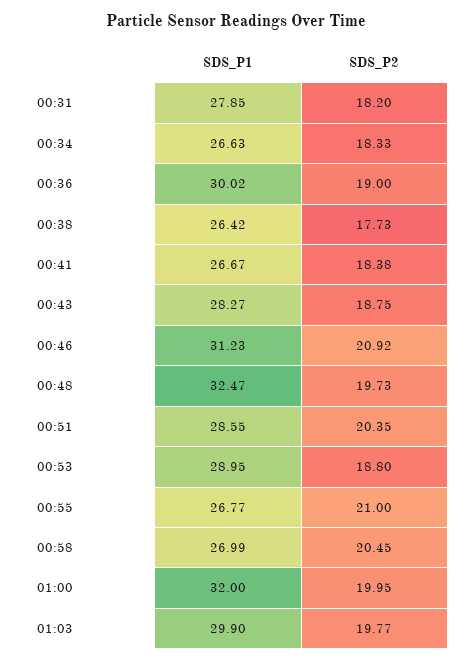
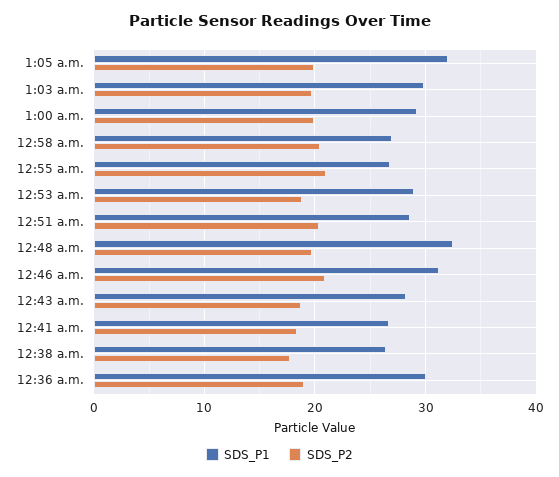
SDS_P1, 00:31: 27.85 -> none
SDS_P2, 00:31: 18.2 -> none
SDS_P1, 00:34: 26.63 -> none
SDS_P2, 00:34: 18.33 -> none
SDS_P1, 01:00: 32 -> 29
SDS_P1, 1:05 a.m.: none -> 32
SDS_P2, 1:05 a.m.: none -> 20

